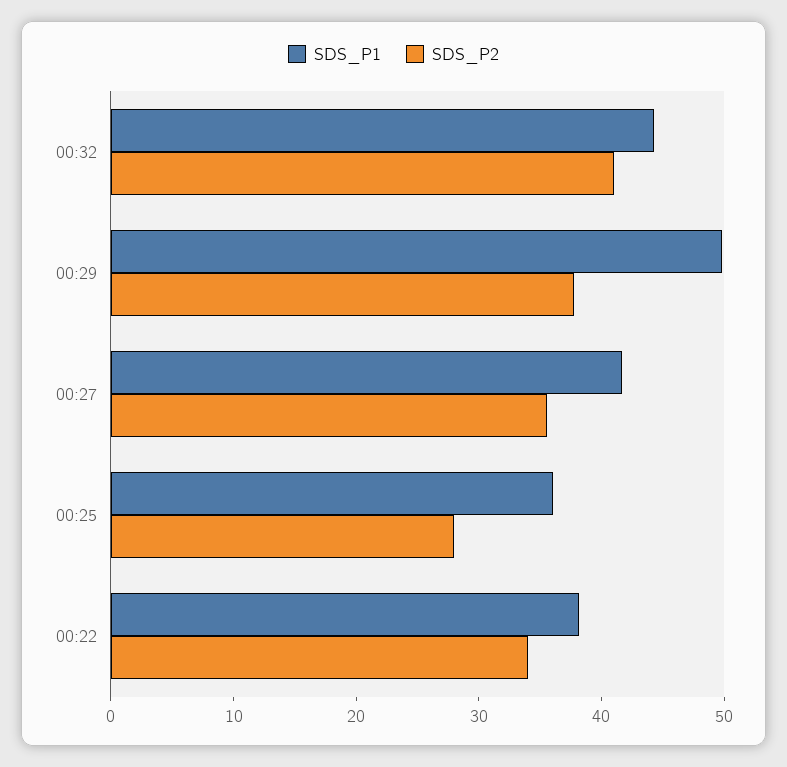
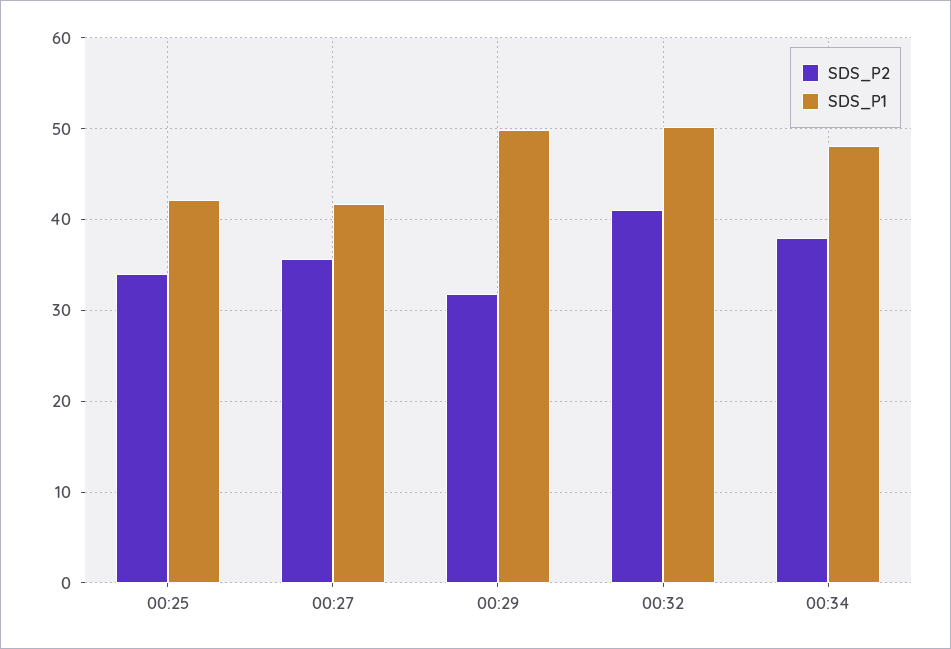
SDS_P1, 00:32: 44 -> 50
SDS_P2, 00:29: 38 -> 32
SDS_P1, 00:25: 36 -> 42
SDS_P2, 00:25: 28 -> 34
SDS_P1, 00:22: 38 -> none
SDS_P2, 00:22: 34 -> none
SDS_P2, 00:34: none -> 38
SDS_P1, 00:34: none -> 48

